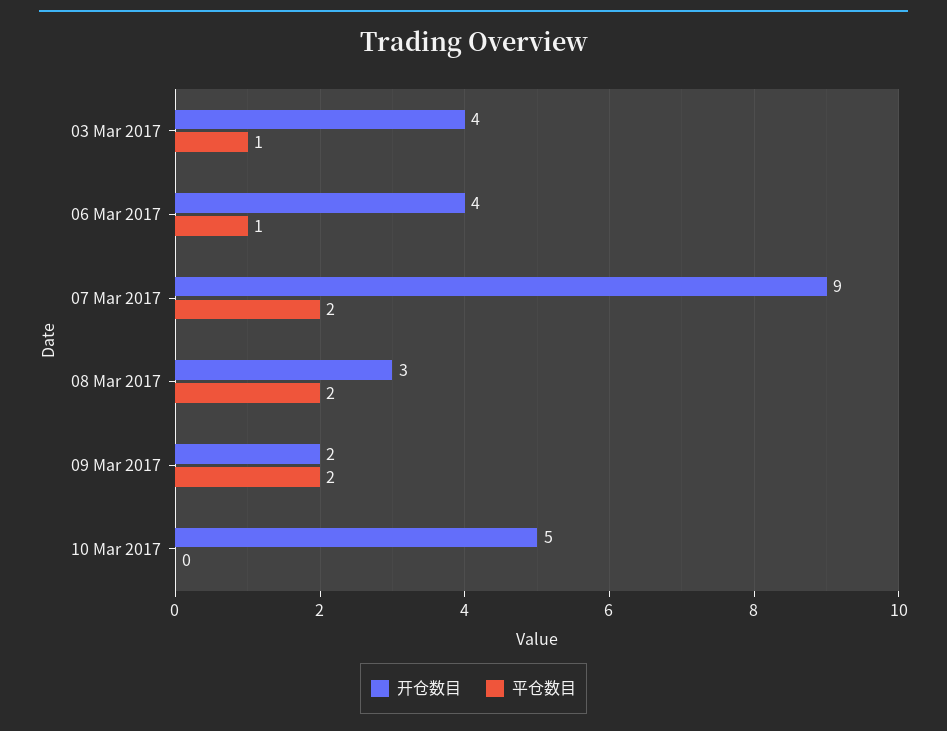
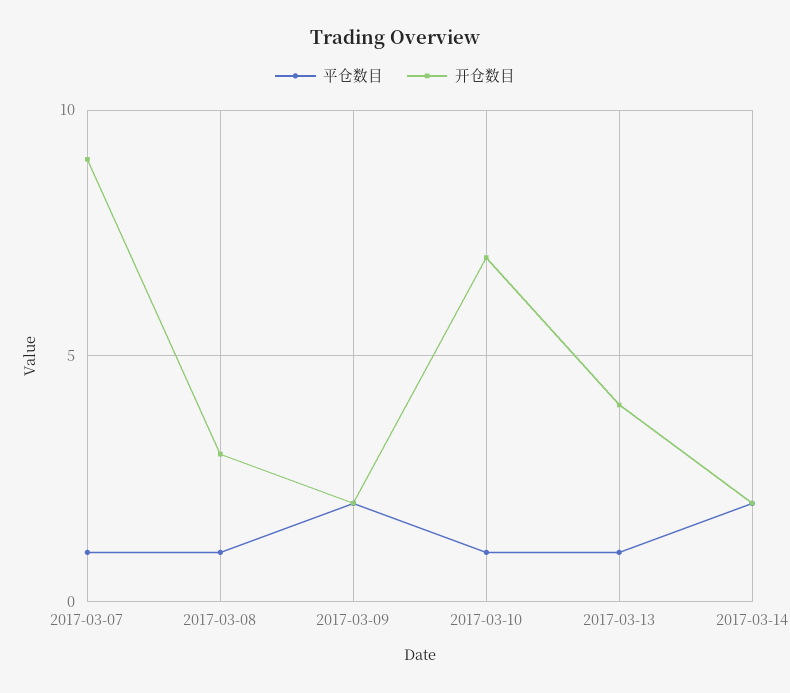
开仓数目, 03 Mar 2017: 4 -> none
平仓数目, 03 Mar 2017: 1 -> none
开仓数目, 06 Mar 2017: 4 -> none
平仓数目, 06 Mar 2017: 1 -> none
平仓数目, 07 Mar 2017: 2 -> 1
平仓数目, 08 Mar 2017: 2 -> 1
开仓数目, 10 Mar 2017: 5 -> 7
平仓数目, 10 Mar 2017: 0 -> 1
平仓数目, 2017-03-13: none -> 1
开仓数目, 2017-03-13: none -> 4
平仓数目, 2017-03-14: none -> 2
开仓数目, 2017-03-14: none -> 2

